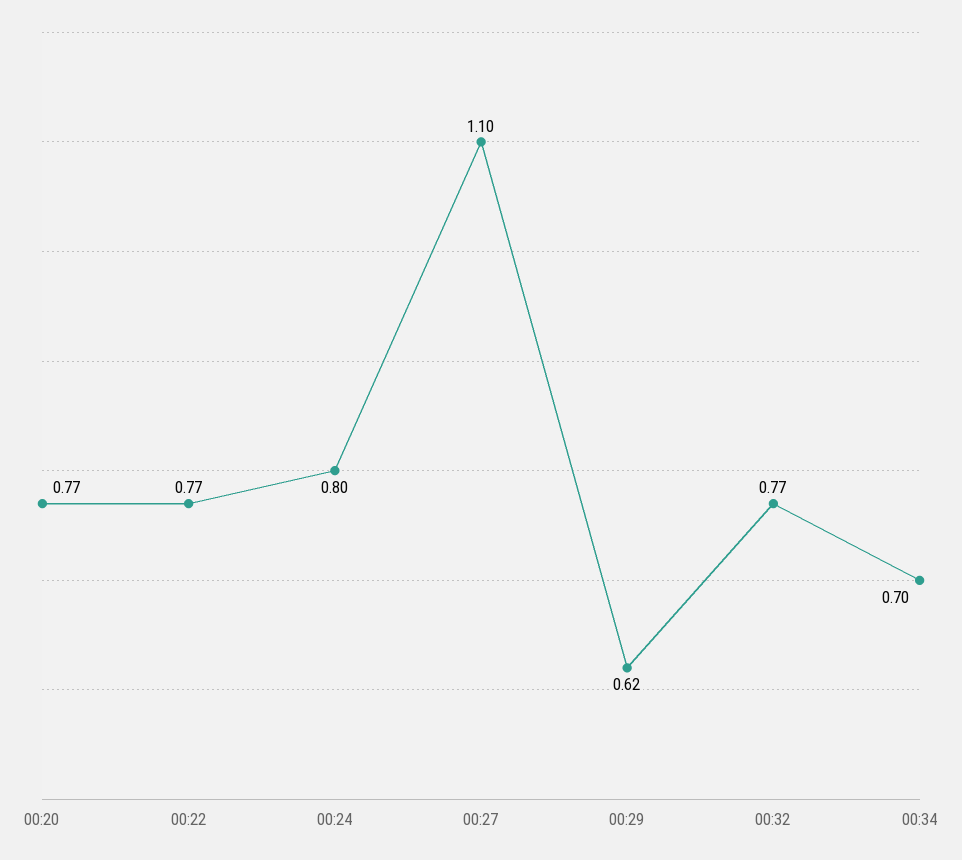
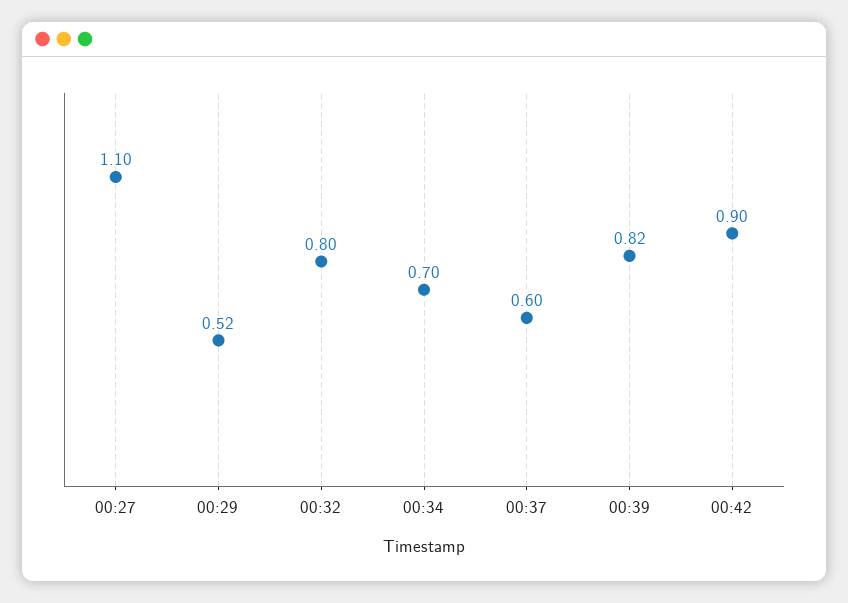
00:20: 0.77 -> none
00:22: 0.77 -> none
00:24: 0.8 -> none
00:29: 0.62 -> 0.52
00:32: 0.77 -> 0.8
00:37: none -> 0.6
00:39: none -> 0.82
00:42: none -> 0.9

